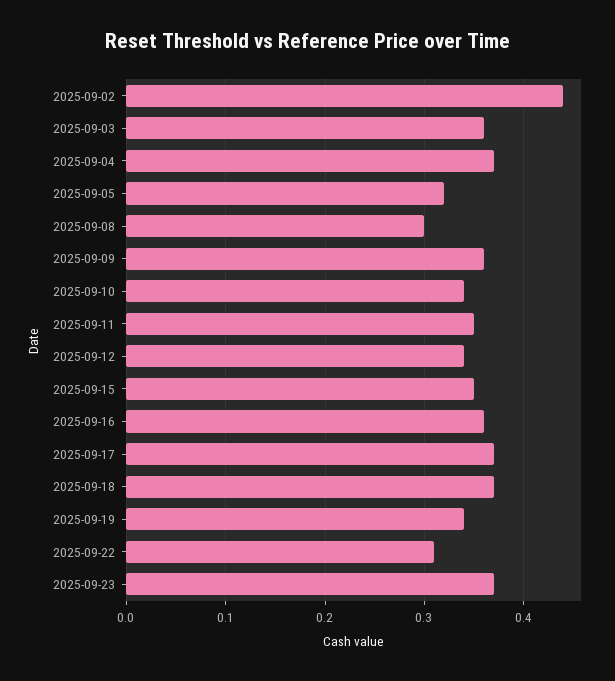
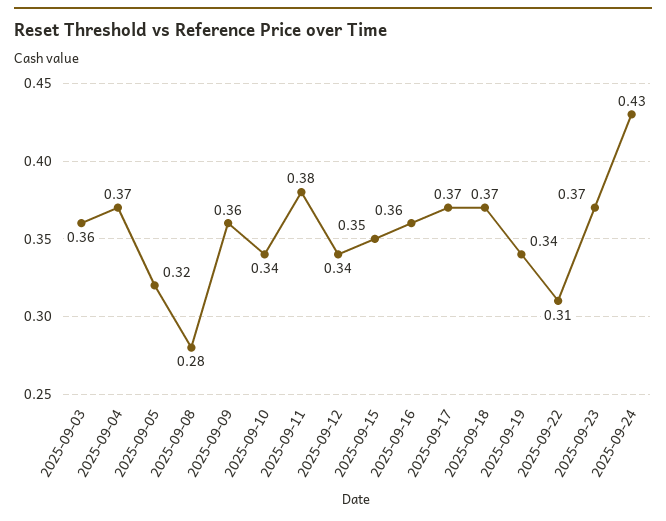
2025-09-02: 0.44 -> none
2025-09-08: 0.3 -> 0.28
2025-09-11: 0.35 -> 0.38
2025-09-24: none -> 0.43

